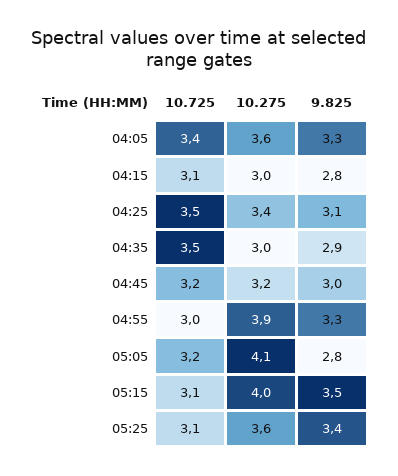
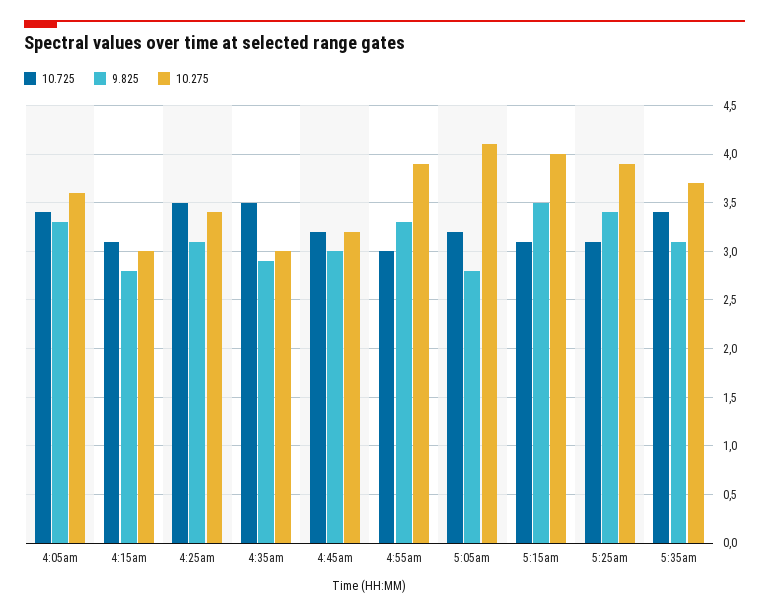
10.275, 05:25: 3.6 -> 3.9
10.725, 5:35am: none -> 3.4
9.825, 5:35am: none -> 3.1
10.275, 5:35am: none -> 3.7

